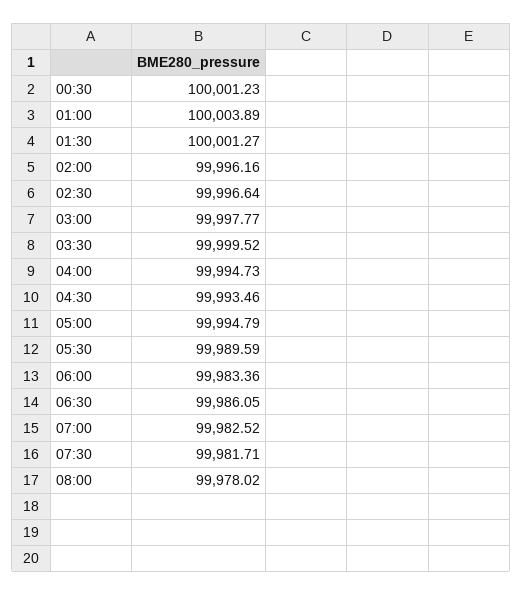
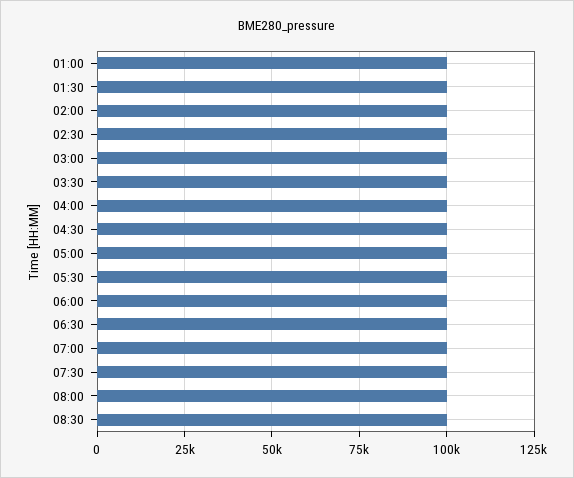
00:30: 100001.23 -> none
08:30: none -> 100000

